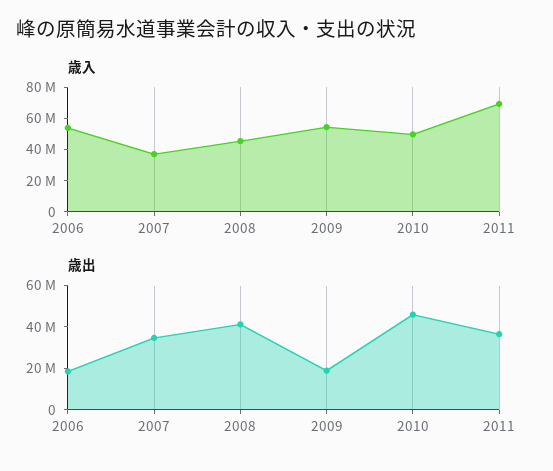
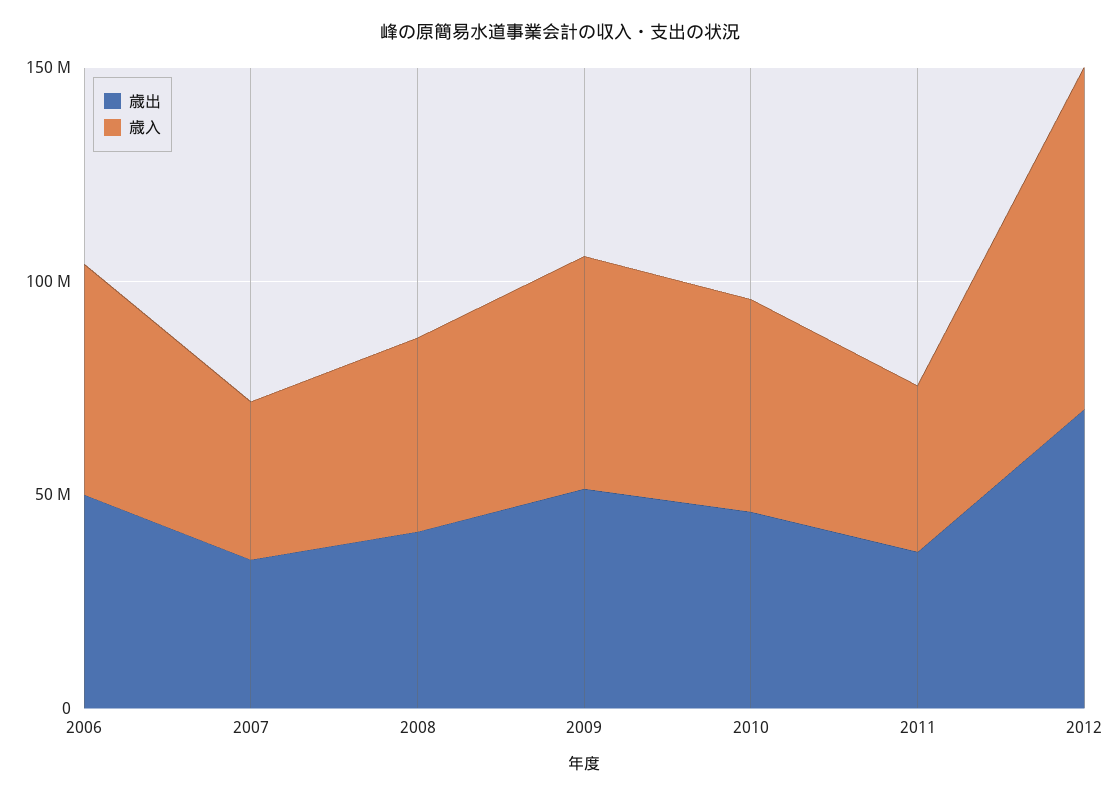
歳入, 2011: 70000000 -> 40000000
歳出, 2006: 20000000 -> 50000000
歳出, 2009: 20000000 -> 50000000
歳出, 2012: none -> 70000000
歳入, 2012: none -> 80000000

